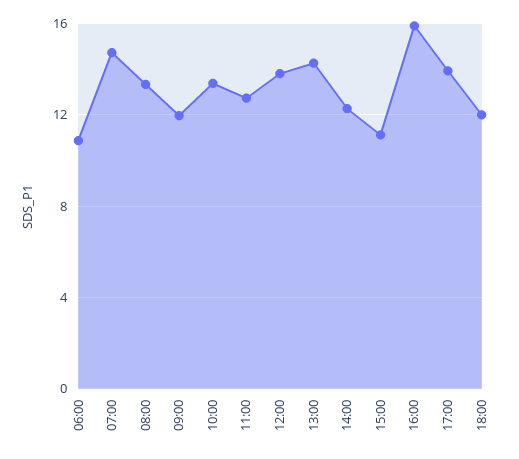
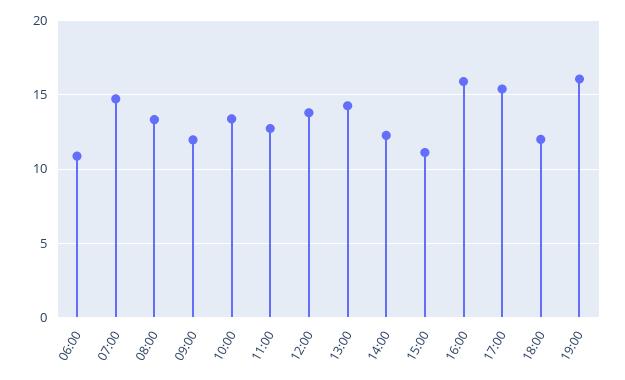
17:00: 14 -> 15.5
19:00: none -> 16

